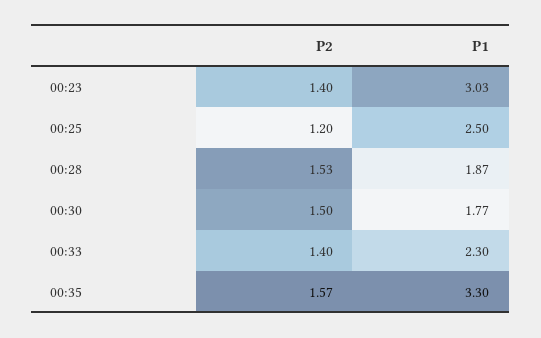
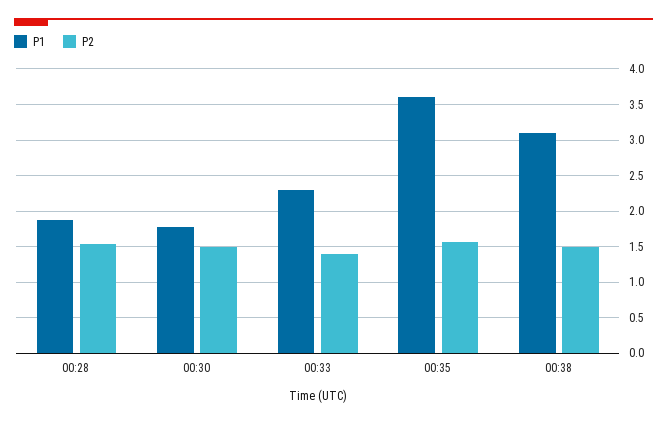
P2, 00:23: 1.4 -> none
P1, 00:23: 3.03 -> none
P2, 00:25: 1.2 -> none
P1, 00:25: 2.5 -> none
P1, 00:35: 3.3 -> 3.6
P1, 00:38: none -> 3.1
P2, 00:38: none -> 1.5

